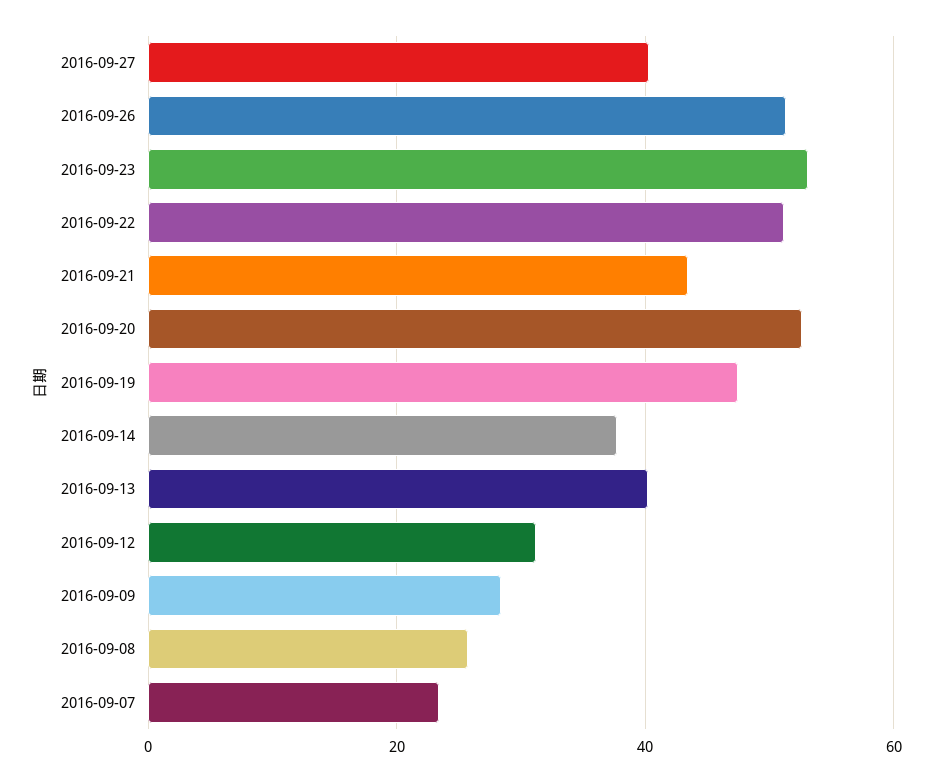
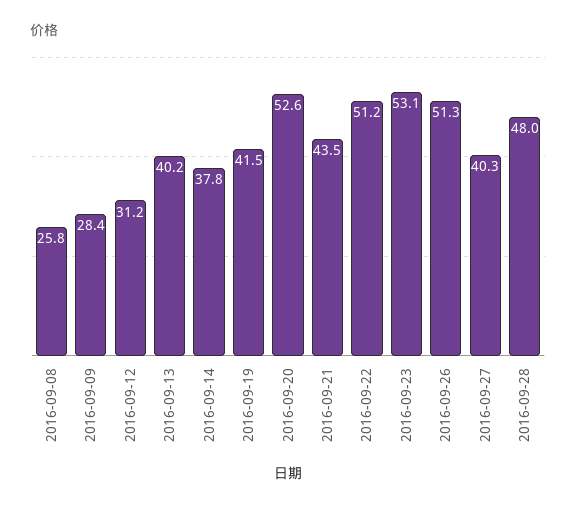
2016-09-19: 48 -> 41.5
2016-09-07: 24 -> none
2016-09-28: none -> 48

